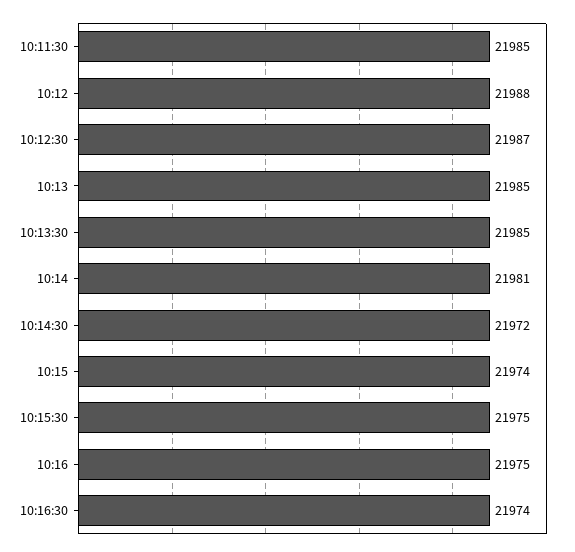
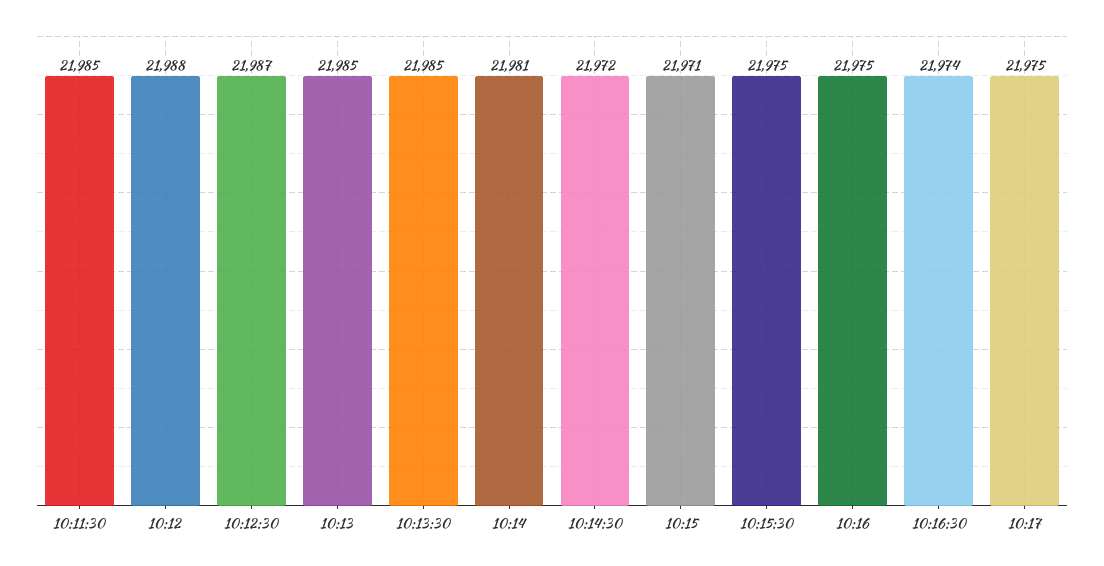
10:15: 21974 -> 21971
10:17: none -> 21975

